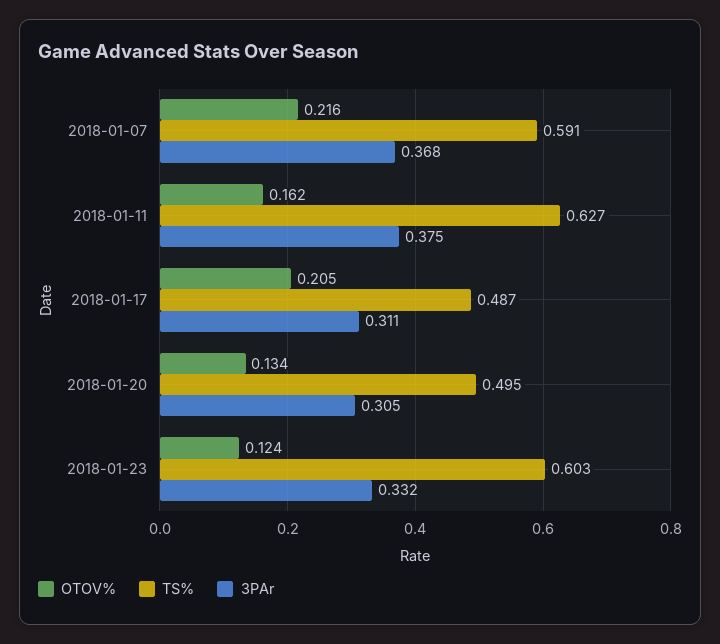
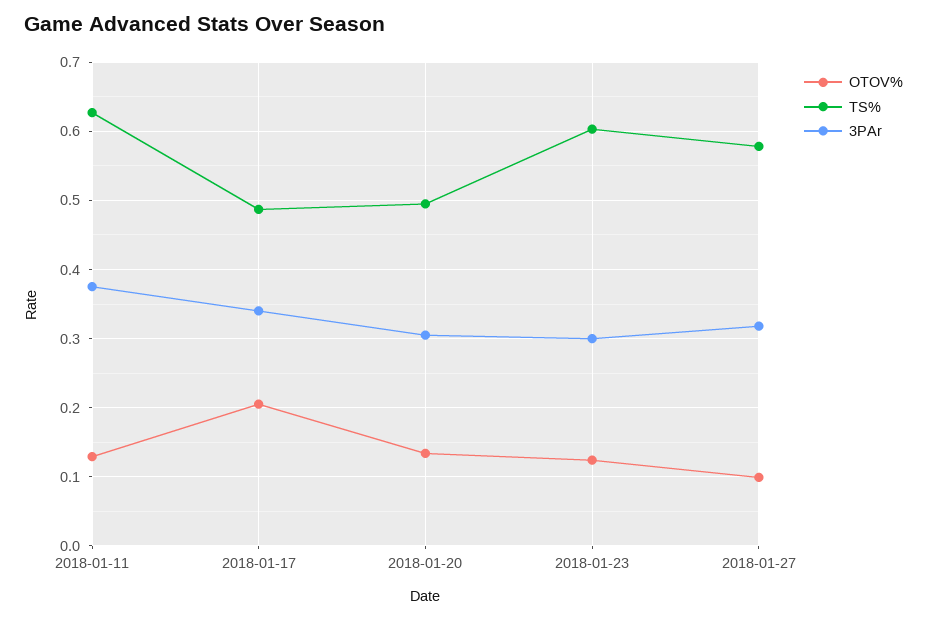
OTOV%, 2018-01-07: 0.216 -> none
TS%, 2018-01-07: 0.591 -> none
3PAr, 2018-01-07: 0.368 -> none
OTOV%, 2018-01-11: 0.162 -> 0.13
3PAr, 2018-01-17: 0.311 -> 0.34
3PAr, 2018-01-23: 0.332 -> 0.3
OTOV%, 2018-01-27: none -> 0.1
TS%, 2018-01-27: none -> 0.58
3PAr, 2018-01-27: none -> 0.32

